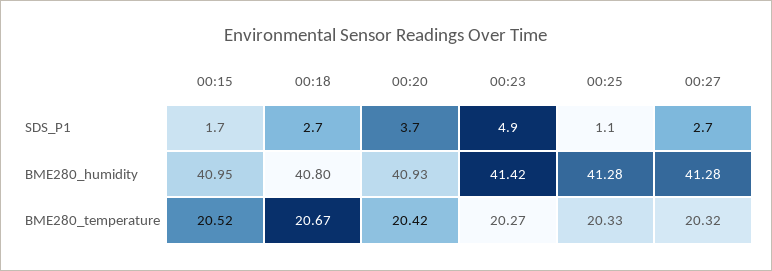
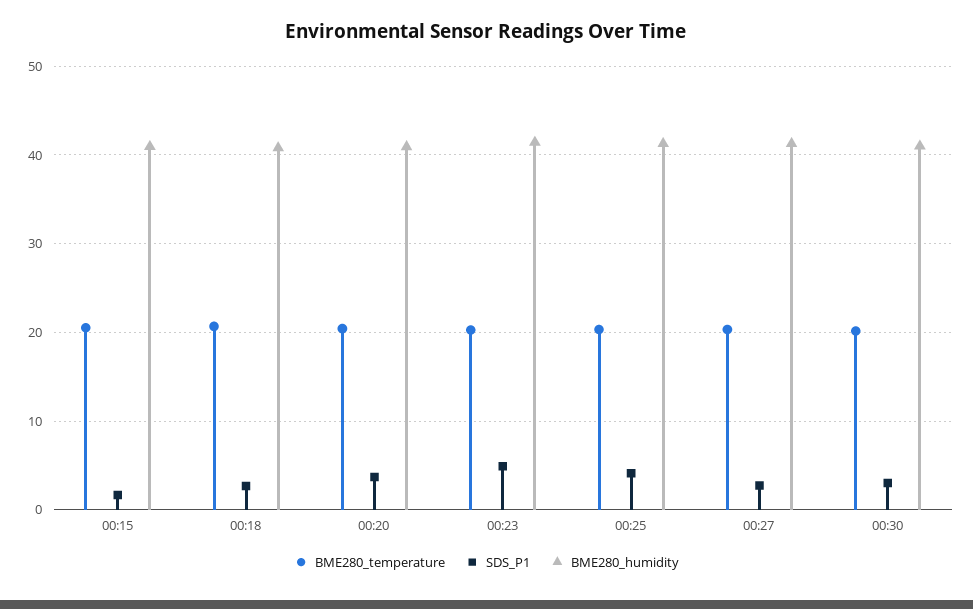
SDS_P1, 00:25: 1.1 -> 4
BME280_temperature, 00:30: none -> 20
SDS_P1, 00:30: none -> 3
BME280_humidity, 00:30: none -> 41

